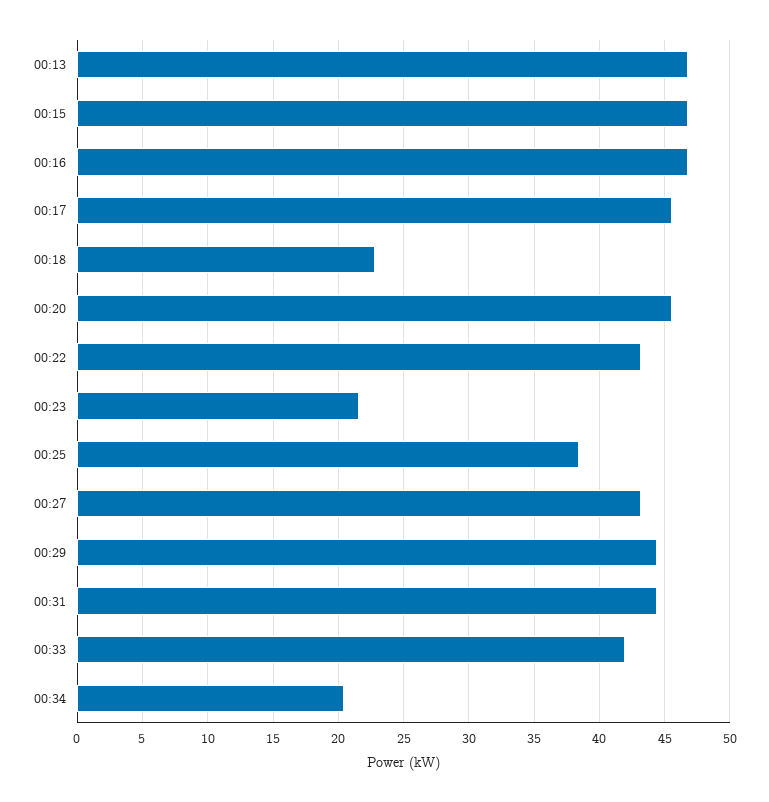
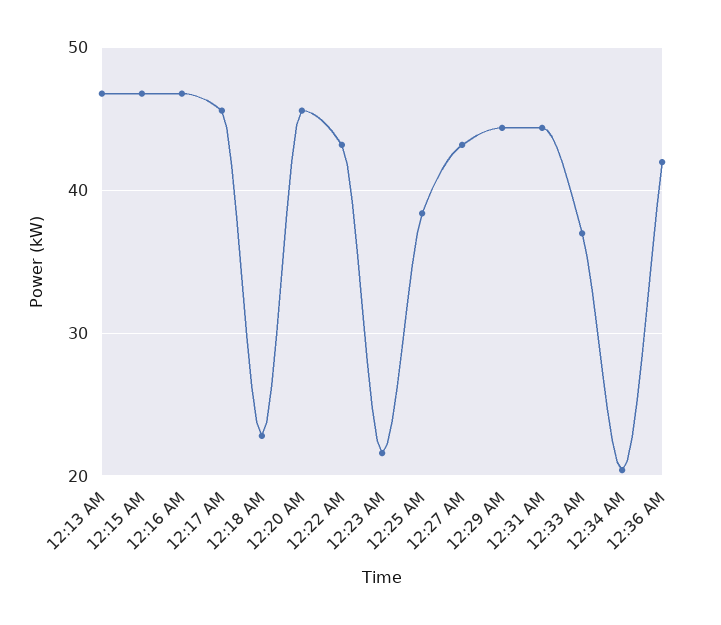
00:33: 42 -> 37
12:36 AM: none -> 42

